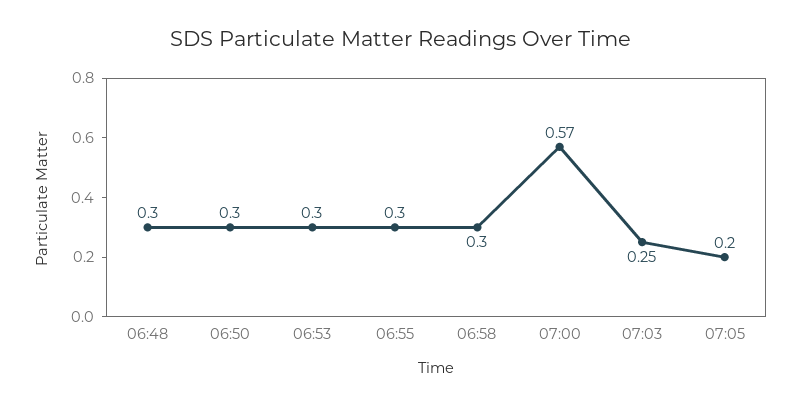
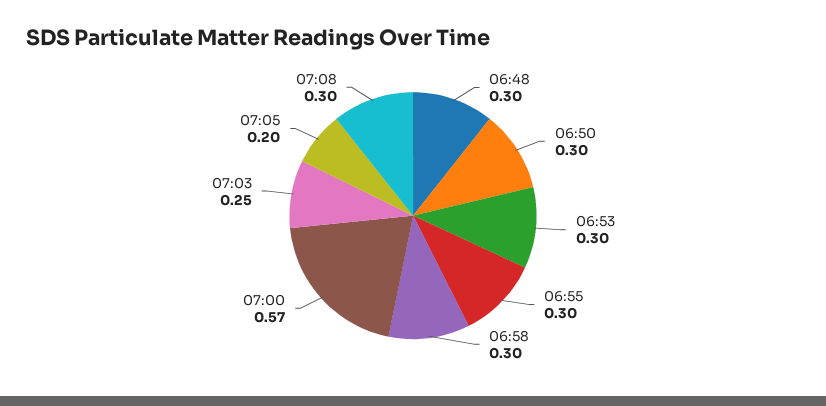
07:08: none -> 0.3

